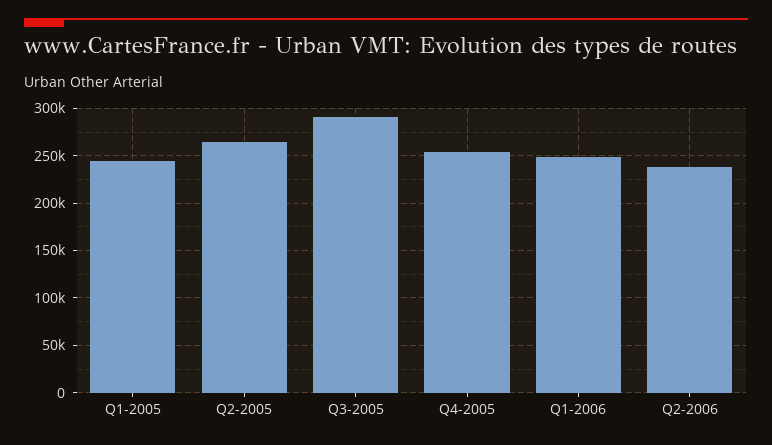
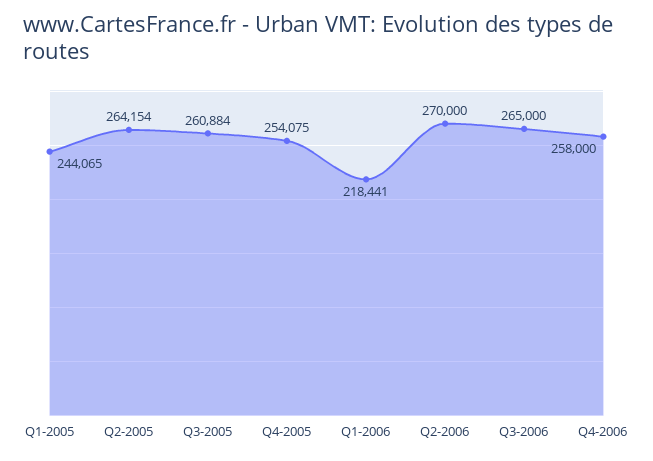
Q3-2005: 290000 -> 260884
Q1-2006: 250000 -> 218441
Q2-2006: 240000 -> 270000
Q3-2006: none -> 265000
Q4-2006: none -> 258000

